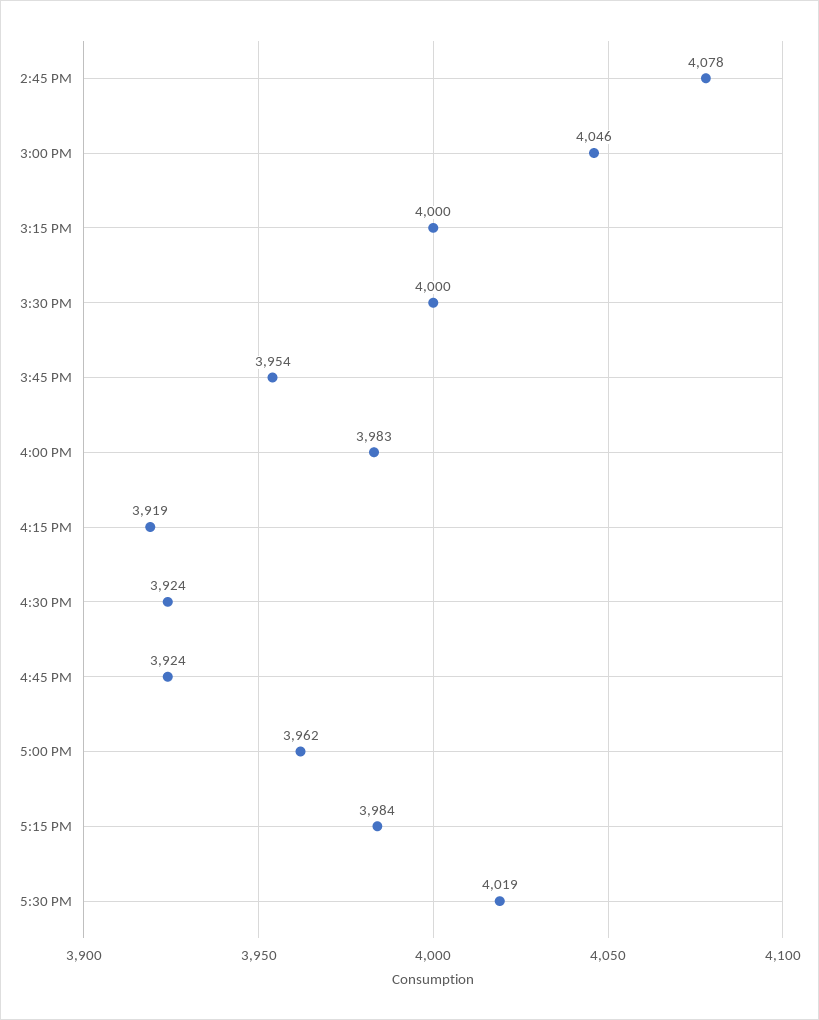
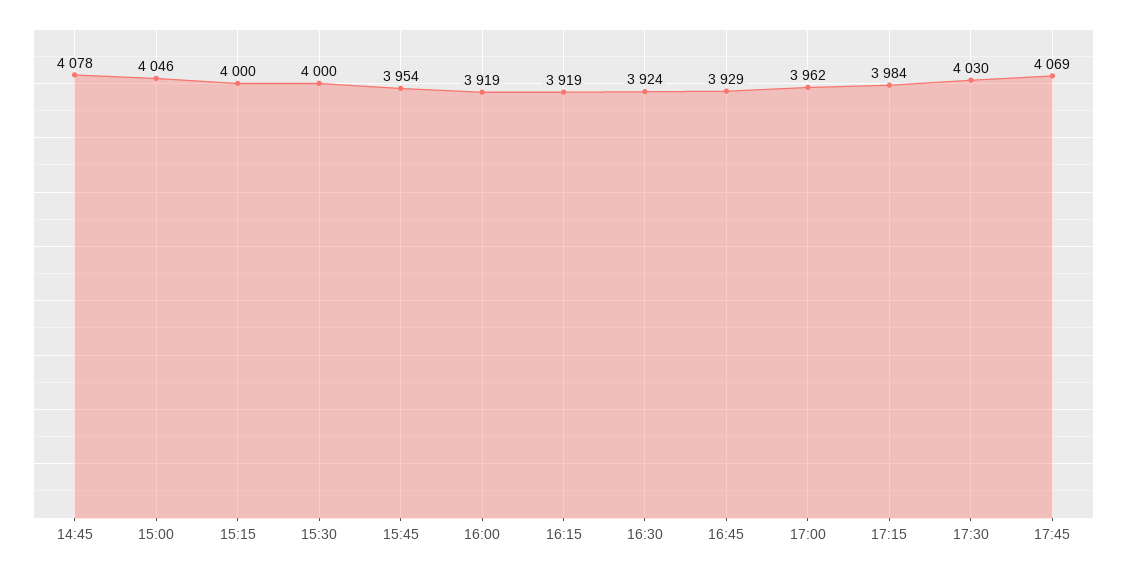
4:00 PM: 3983 -> 3919
4:45 PM: 3924 -> 3929
5:30 PM: 4019 -> 4030
17:45: none -> 4069

